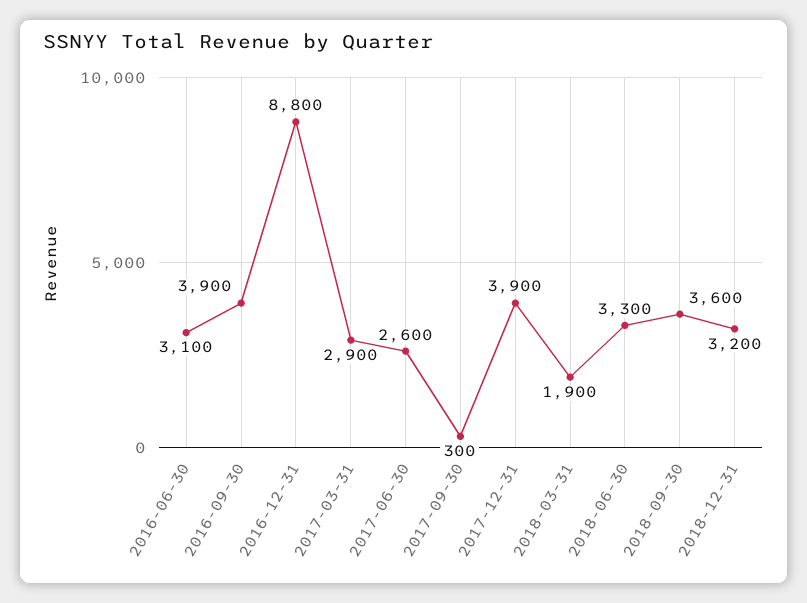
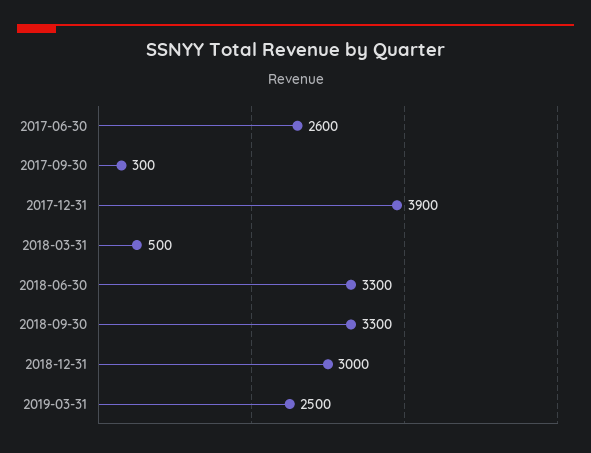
2016-06-30: 3100 -> none
2016-09-30: 3900 -> none
2016-12-31: 8800 -> none
2017-03-31: 2900 -> none
2018-03-31: 1900 -> 500
2018-09-30: 3600 -> 3300
2018-12-31: 3200 -> 3000
2019-03-31: none -> 2500

